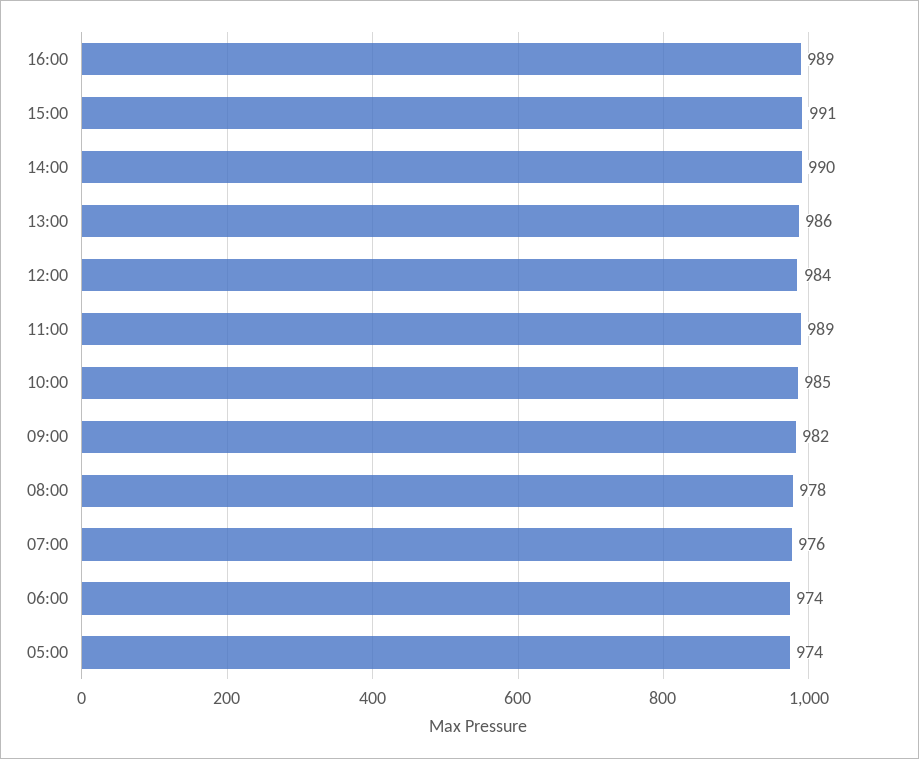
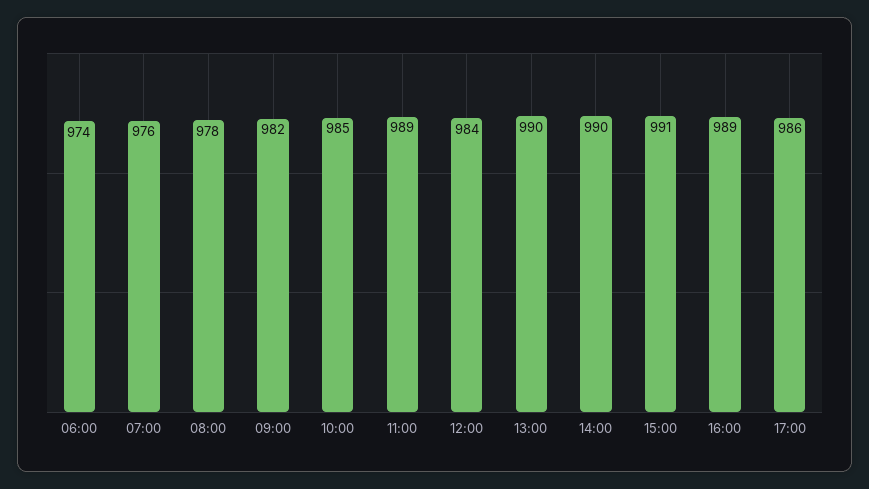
13:00: 986 -> 990
05:00: 974 -> none
17:00: none -> 986

